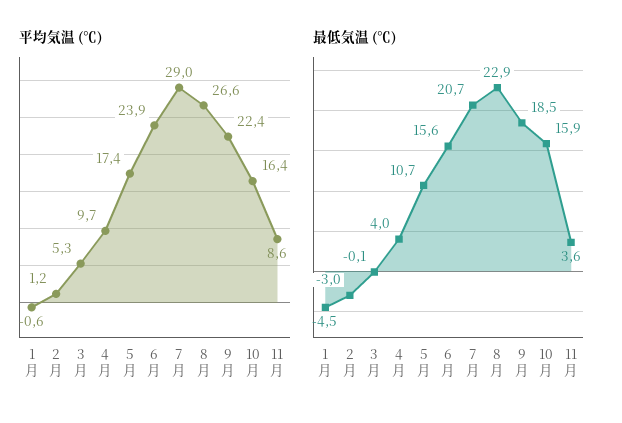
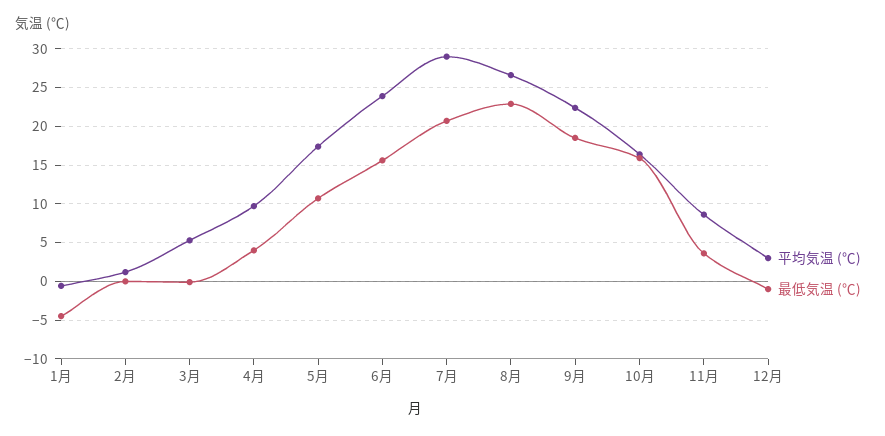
最低気温 (℃), 2月: -3 -> 0
平均気温 (℃), 12月: none -> 3
最低気温 (℃), 12月: none -> -1

